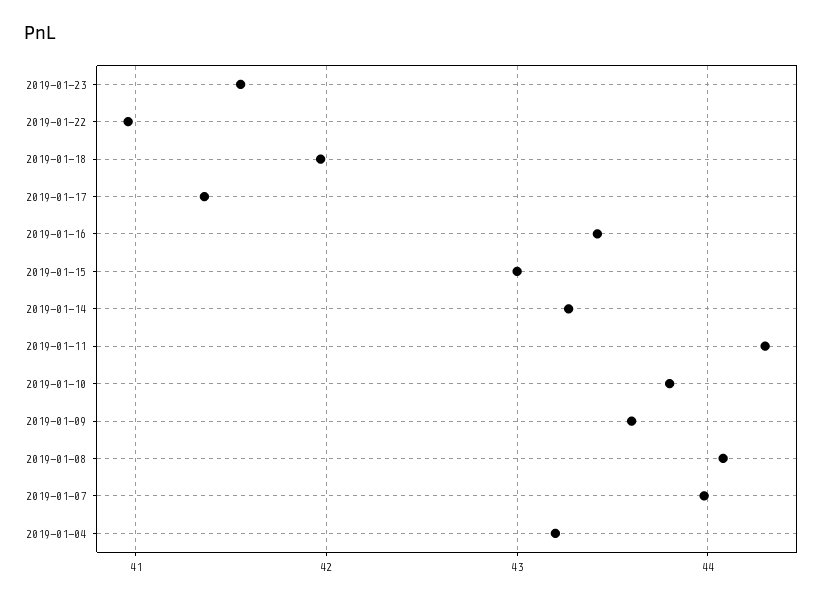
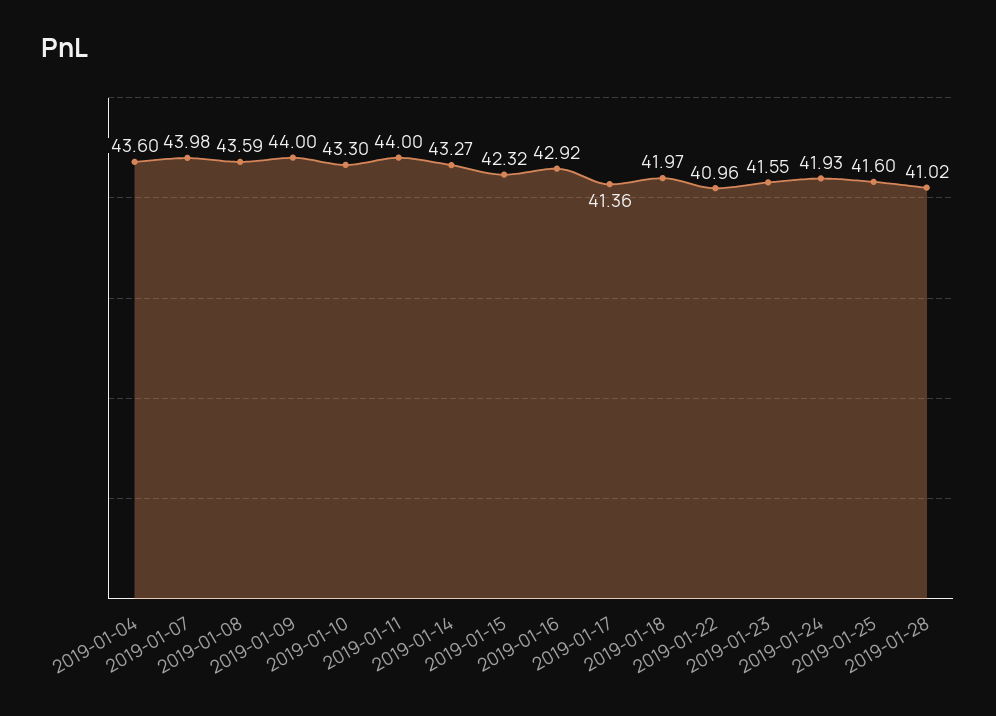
2019-01-16: 43.4 -> 42.92
2019-01-15: 43 -> 42.32
2019-01-11: 44.3 -> 44
2019-01-10: 43.8 -> 43.3
2019-01-09: 43.6 -> 44
2019-01-08: 44.1 -> 43.59
2019-01-04: 43.2 -> 43.6
2019-01-24: none -> 41.93
2019-01-25: none -> 41.6
2019-01-28: none -> 41.02

